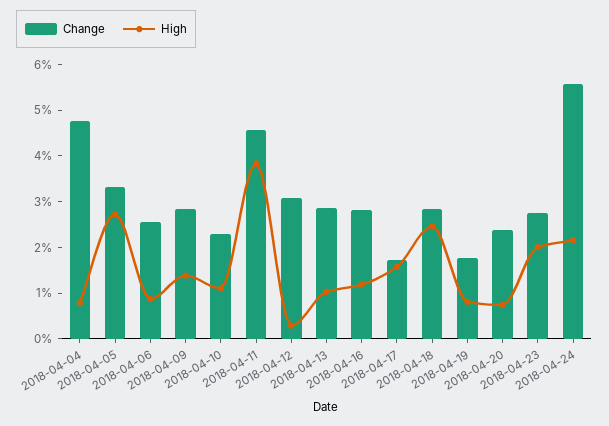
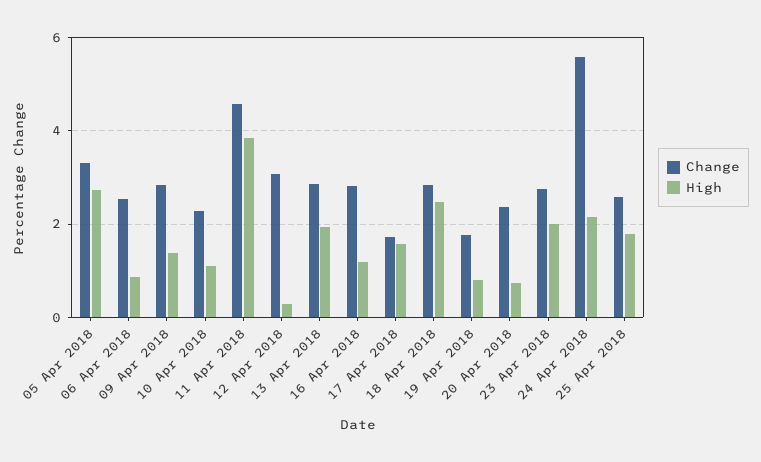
Change, 2018-04-04: 4.8 -> none
High, 2018-04-04: 0.8 -> none
High, 2018-04-13: 1 -> 2
Change, 25 Apr 2018: none -> 2.6
High, 25 Apr 2018: none -> 1.8

